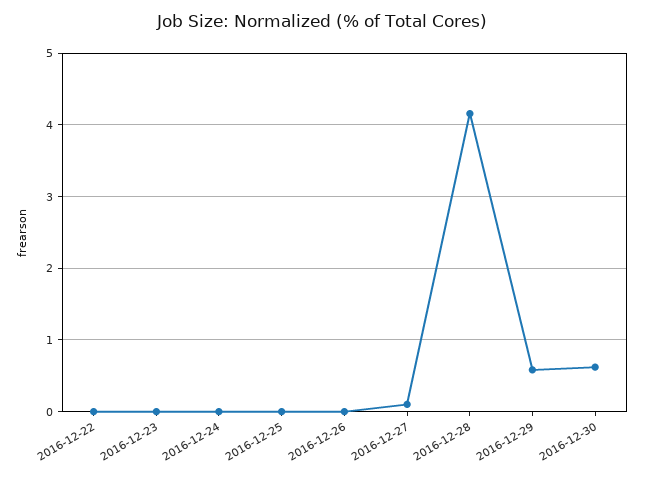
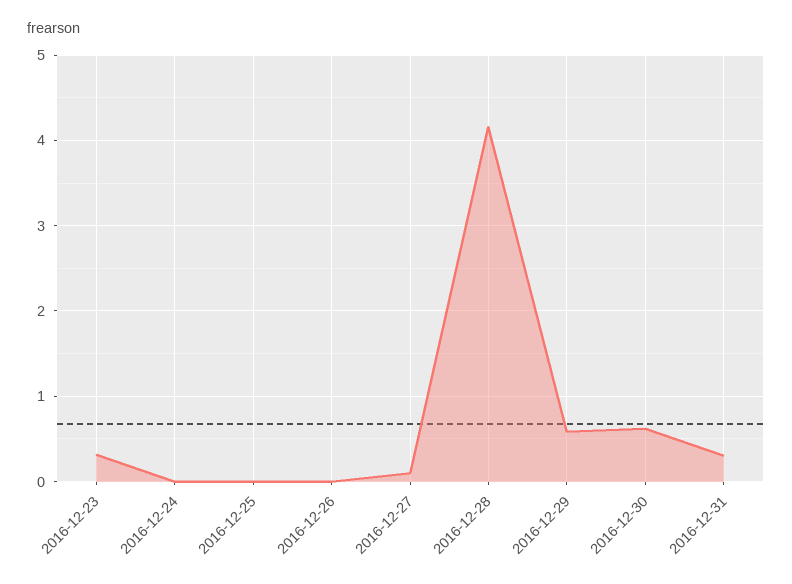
2016-12-22: 0 -> none
2016-12-23: 0 -> 0.3
2016-12-31: none -> 0.3

